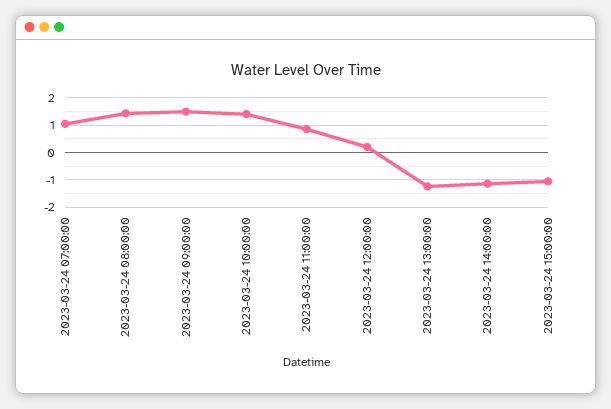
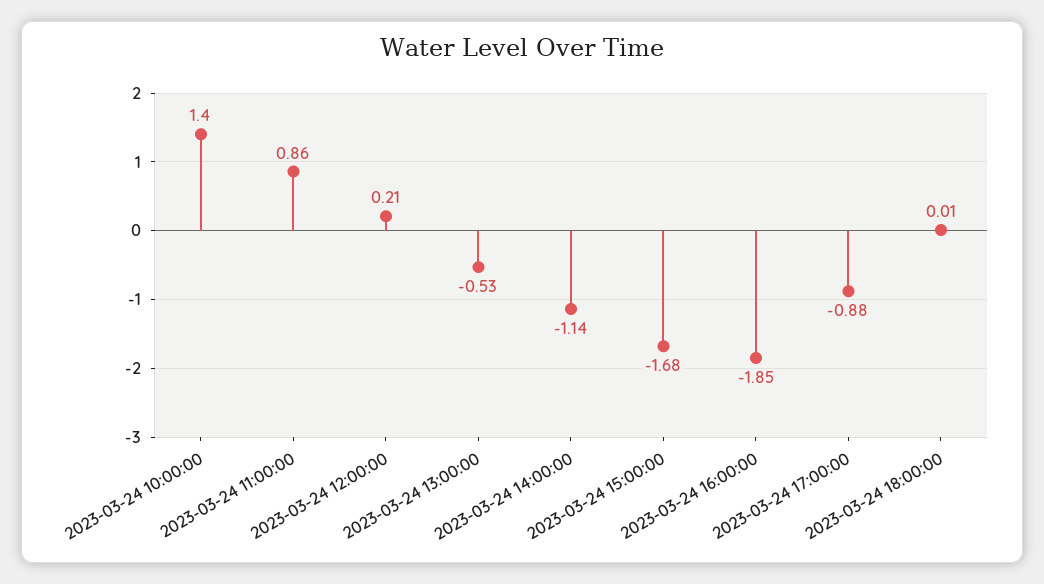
2023-03-24 07:00:00: 1 -> none
2023-03-24 08:00:00: 1.5 -> none
2023-03-24 09:00:00: 1.5 -> none
2023-03-24 13:00:00: -1.25 -> -0.53
2023-03-24 15:00:00: -1 -> -1.68
2023-03-24 16:00:00: none -> -1.85
2023-03-24 17:00:00: none -> -0.88
2023-03-24 18:00:00: none -> 0.01

